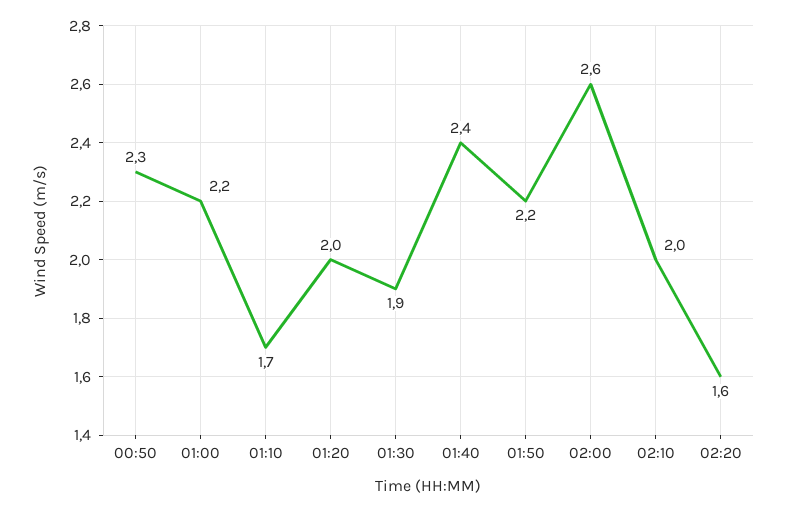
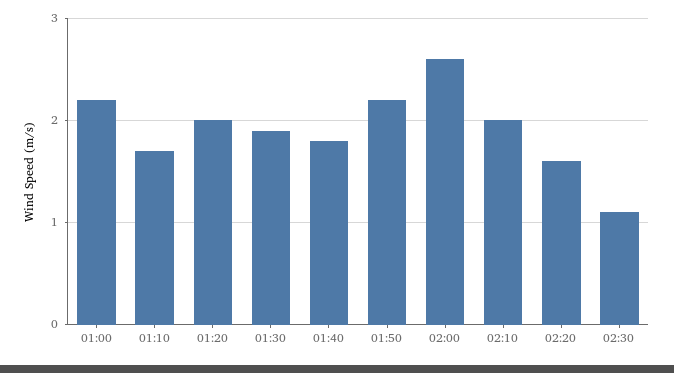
00:50: 2.3 -> none
01:40: 2.4 -> 1.8
02:30: none -> 1.1

